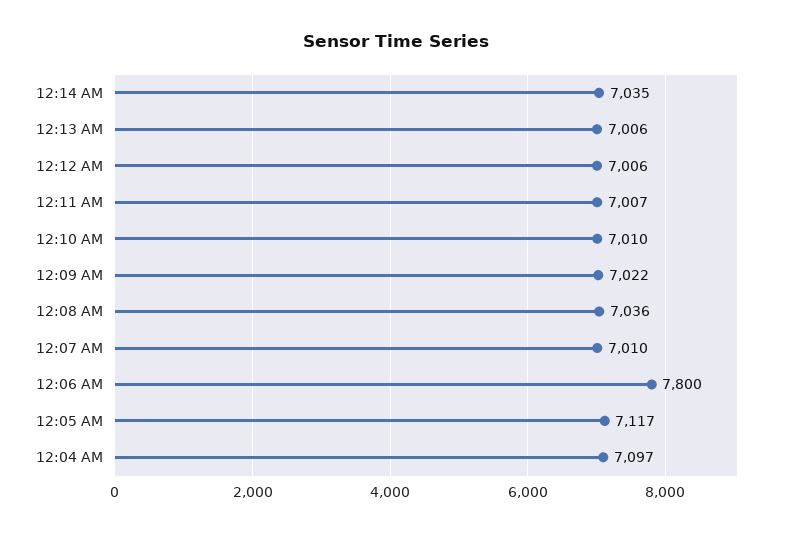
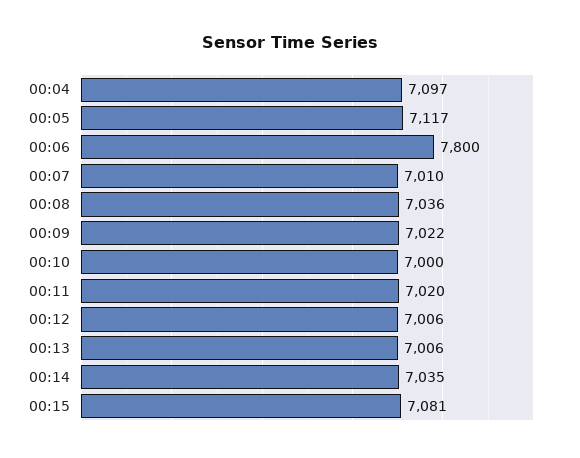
12:11 AM: 7007 -> 7020
12:10 AM: 7010 -> 7000
00:15: none -> 7081

